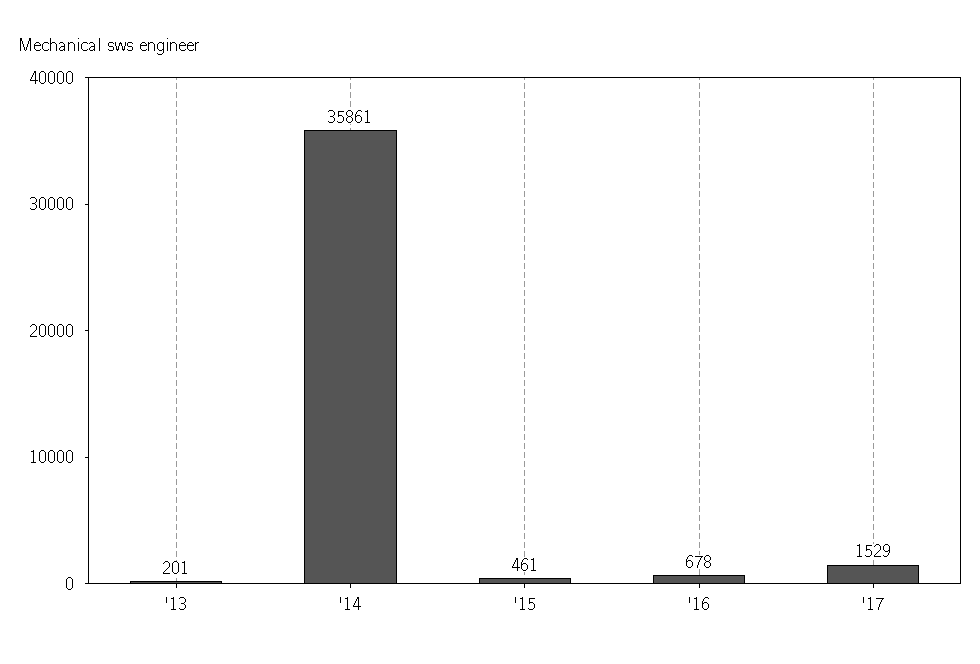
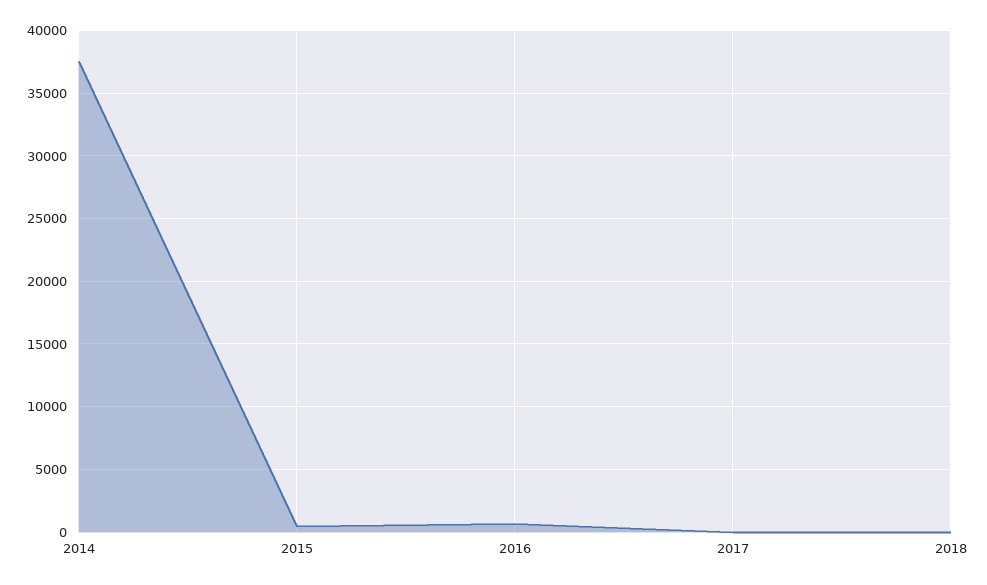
'13: 201 -> none
'14: 35861 -> 37500
'17: 1529 -> 0
2018: none -> 0

